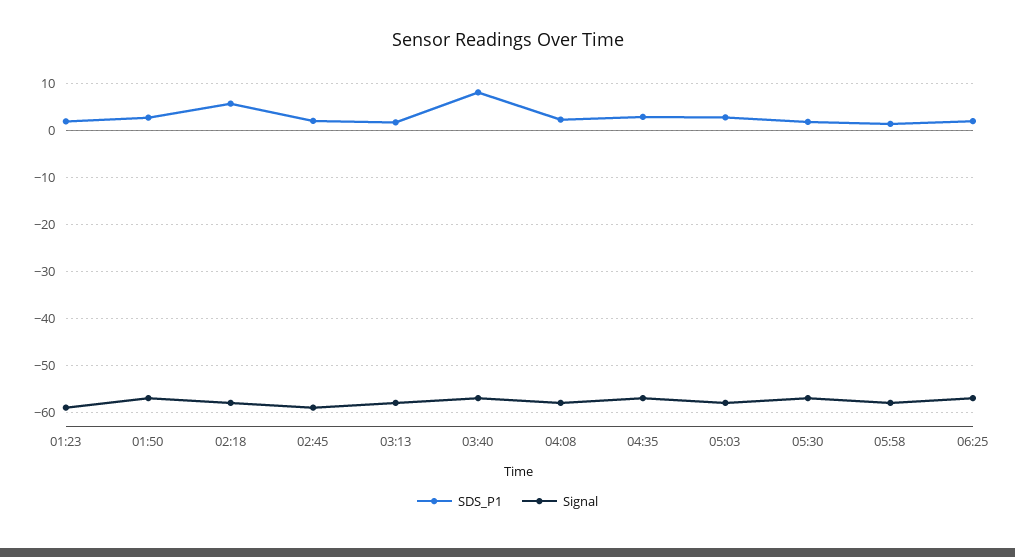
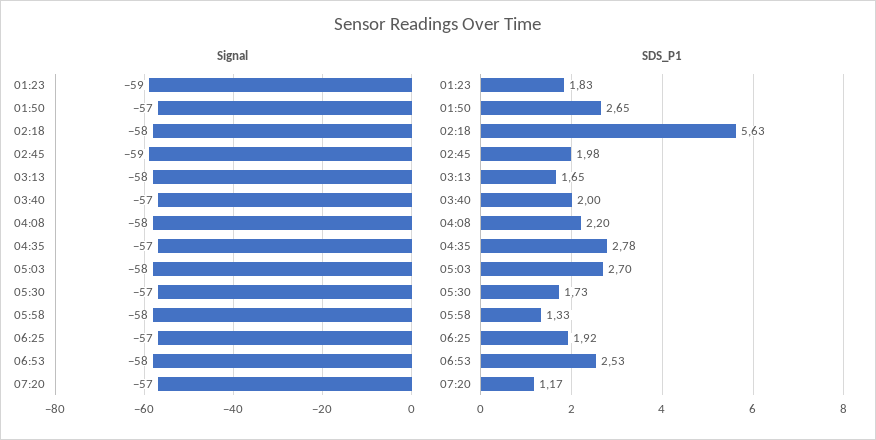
SDS_P1, 03:40: 8 -> 2
Signal, 06:53: none -> -58
Signal, 07:20: none -> -57
SDS_P1, 06:53: none -> 2.53
SDS_P1, 07:20: none -> 1.17

